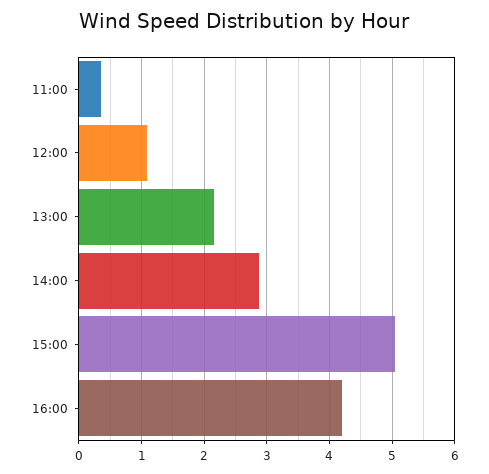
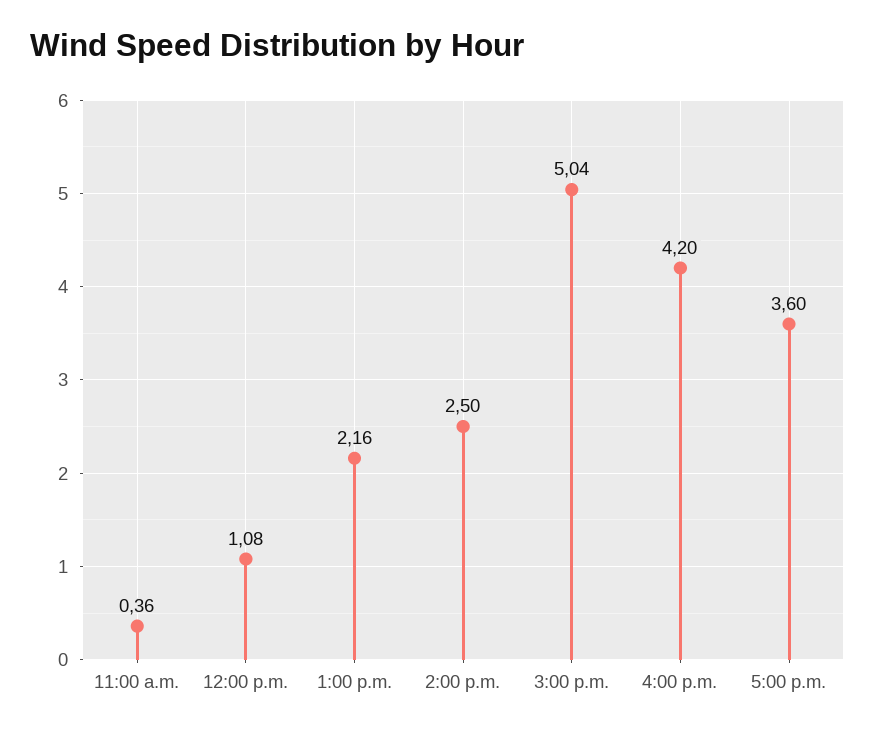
14:00: 2.9 -> 2.5
5:00 p.m.: none -> 3.6

